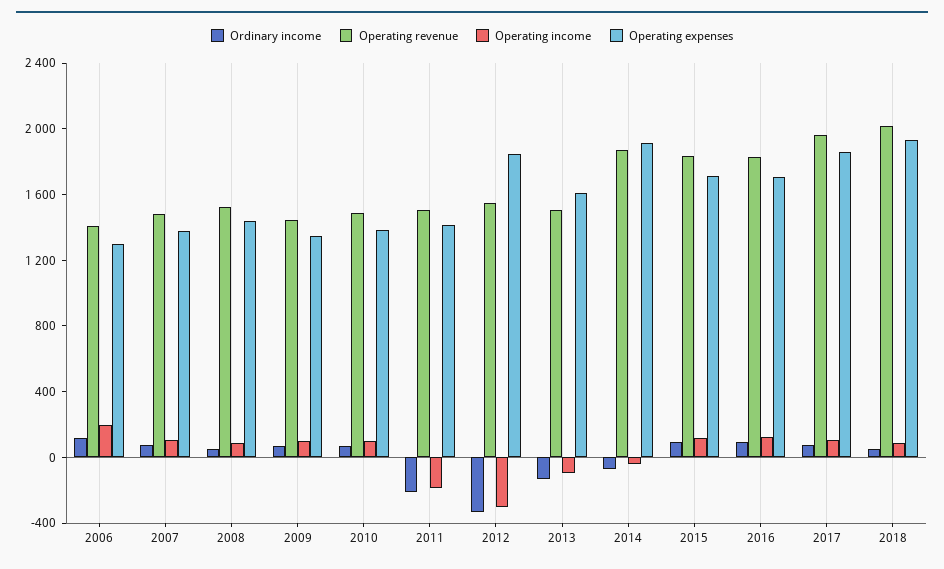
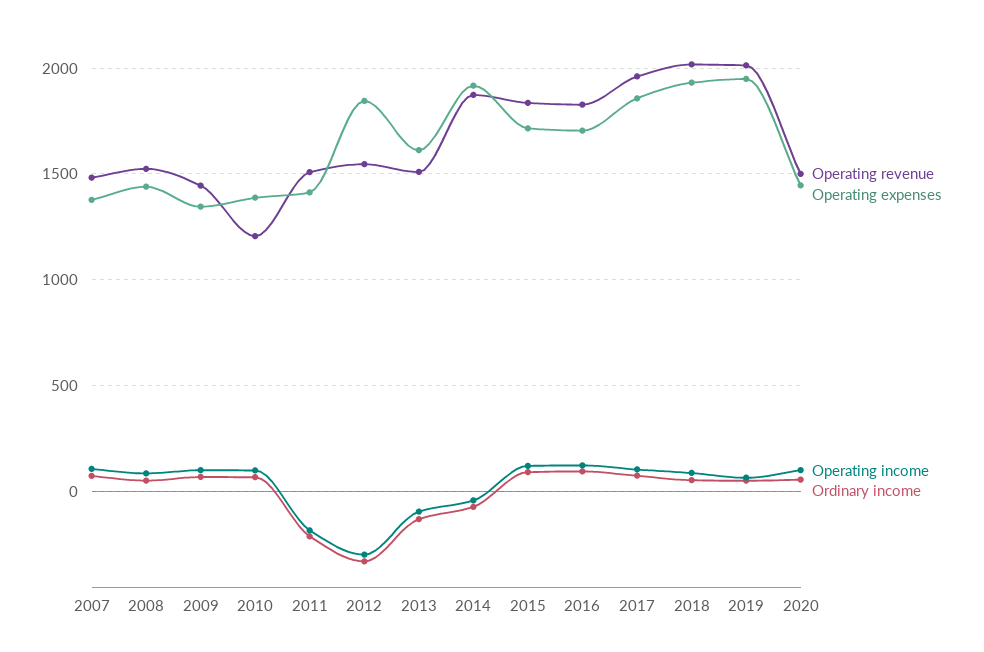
Ordinary income, 2006: 100 -> none
Operating revenue, 2006: 1400 -> none
Operating income, 2006: 200 -> none
Operating expenses, 2006: 1300 -> none
Operating revenue, 2010: 1500 -> 1200
Operating revenue, 2019: none -> 2000
Operating expenses, 2019: none -> 1950
Operating income, 2019: none -> 50
Ordinary income, 2019: none -> 50
Operating revenue, 2020: none -> 1500
Operating expenses, 2020: none -> 1450
Operating income, 2020: none -> 100
Ordinary income, 2020: none -> 50

